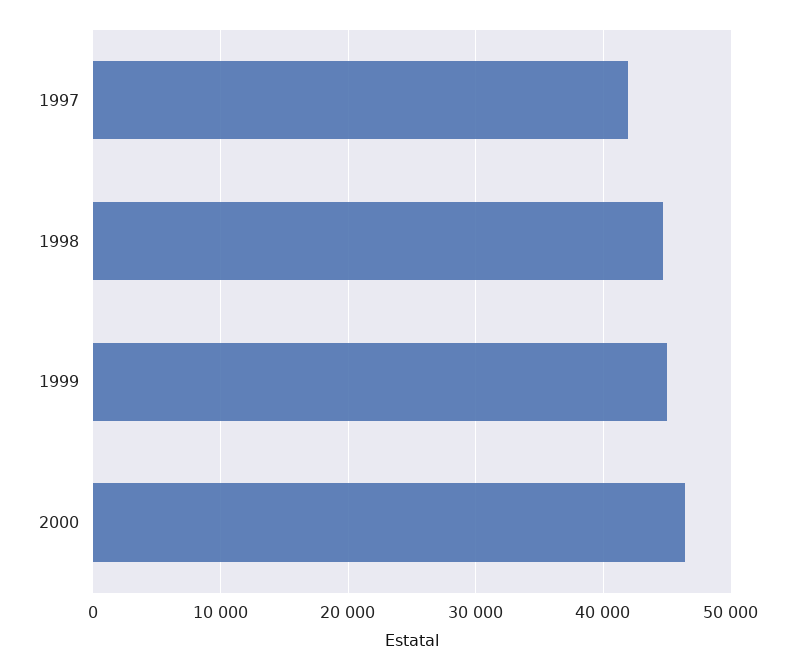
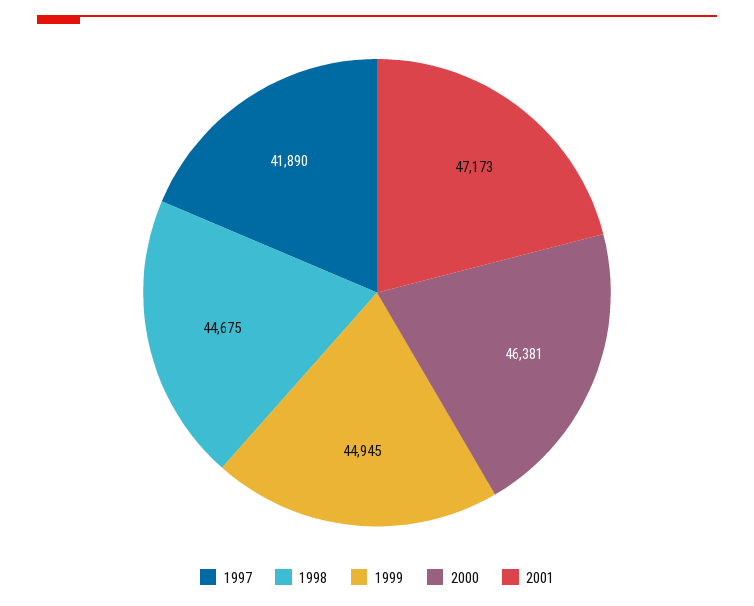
2001: none -> 47173

